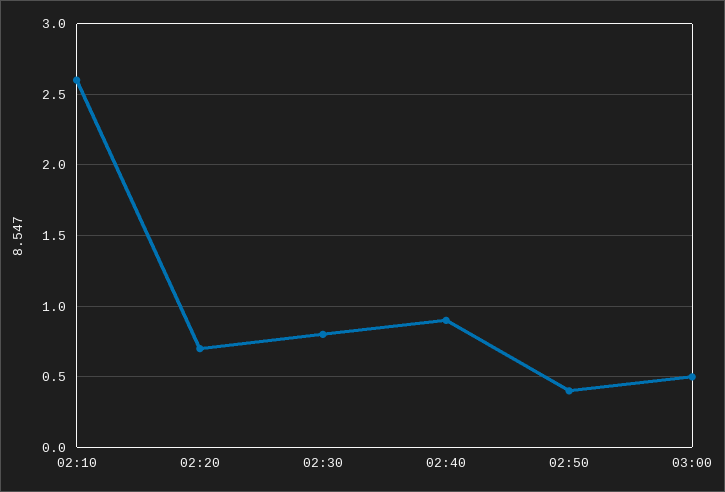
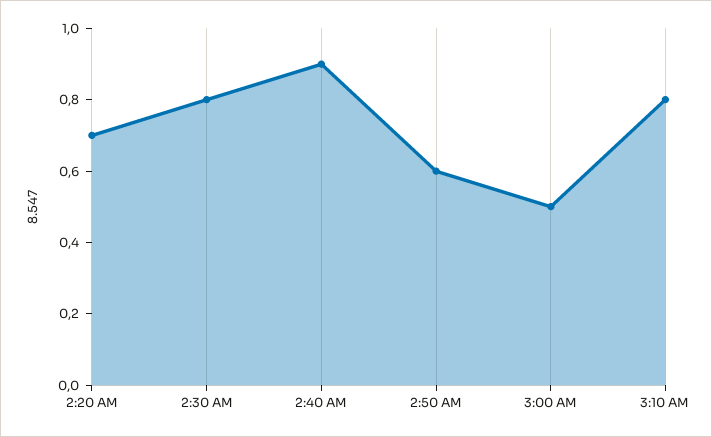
02:10: 2.6 -> none
02:50: 0.4 -> 0.6
3:10 AM: none -> 0.8

